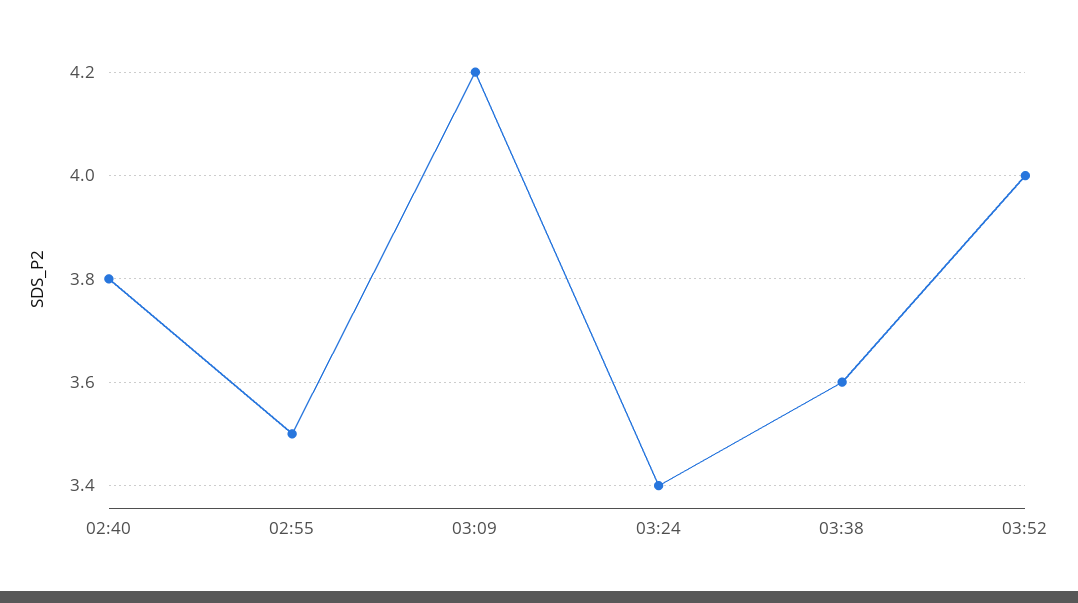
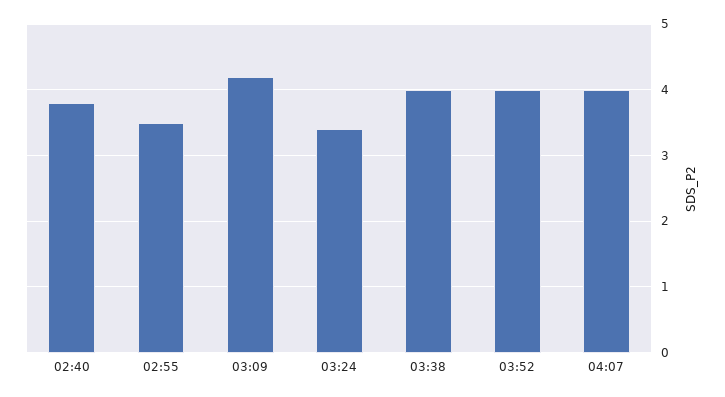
03:38: 3.6 -> 4
04:07: none -> 4

